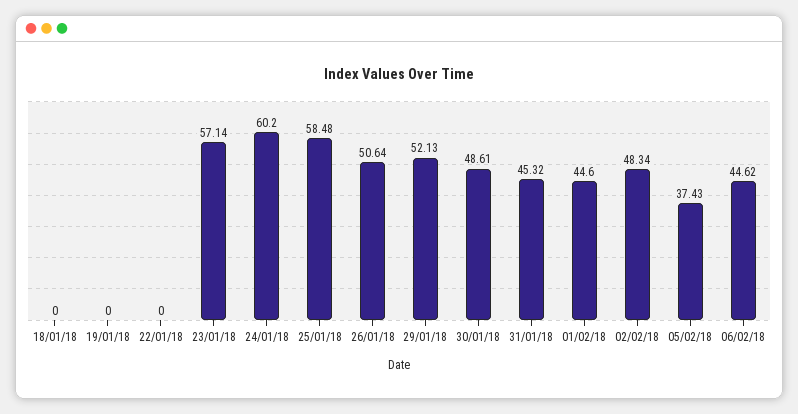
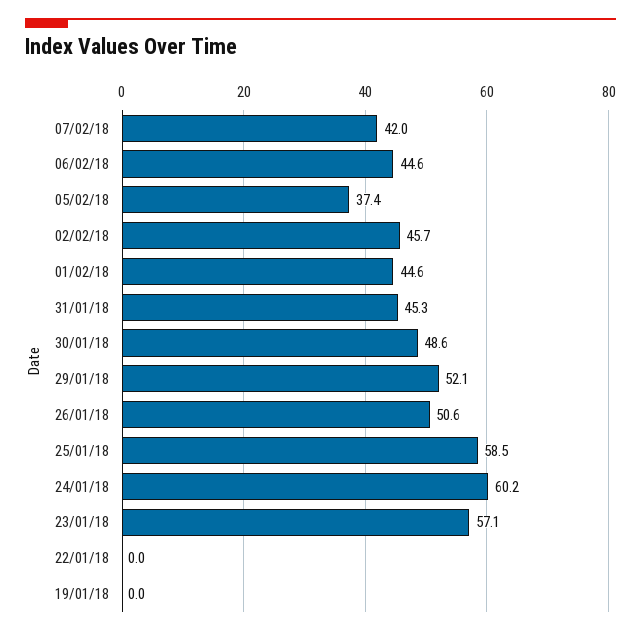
18/01/18: 0 -> none
02/02/18: 48.34 -> 45.7
07/02/18: none -> 42

